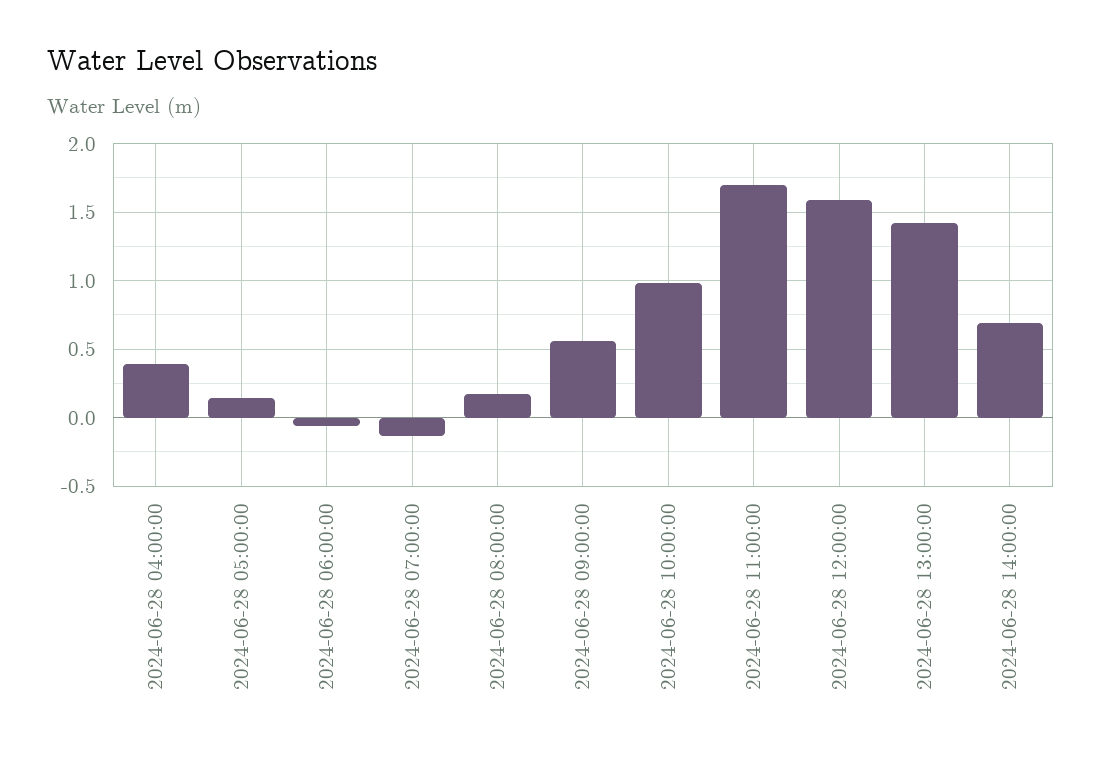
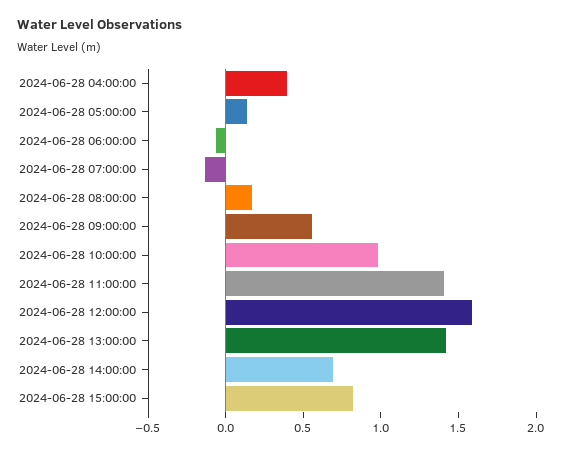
2024-06-28 11:00:00: 1.7 -> 1.4
2024-06-28 15:00:00: none -> 0.8

